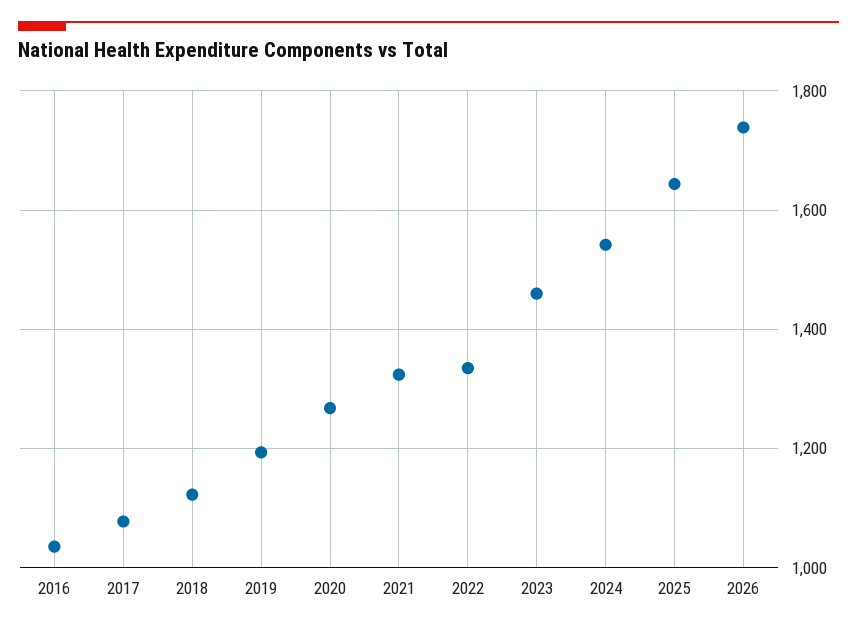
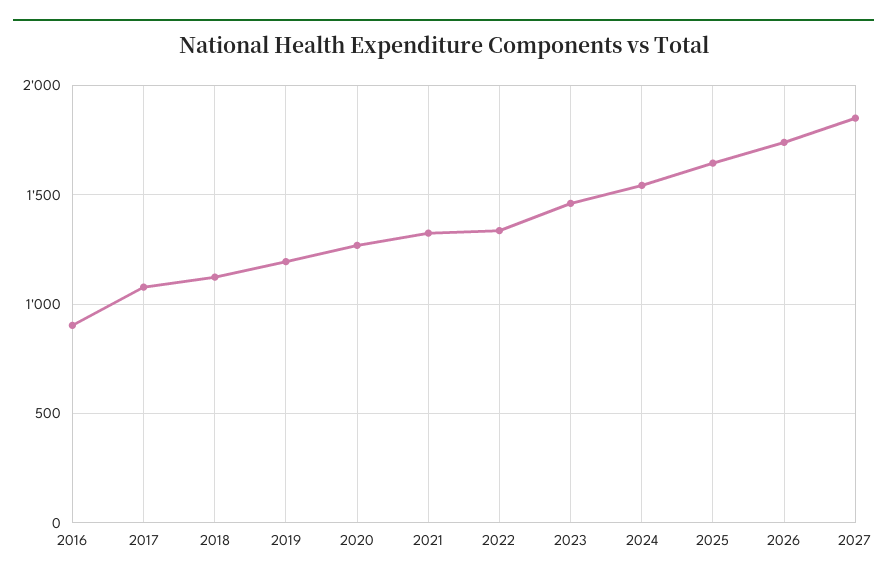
2016: 1040 -> 900
2027: none -> 1850

